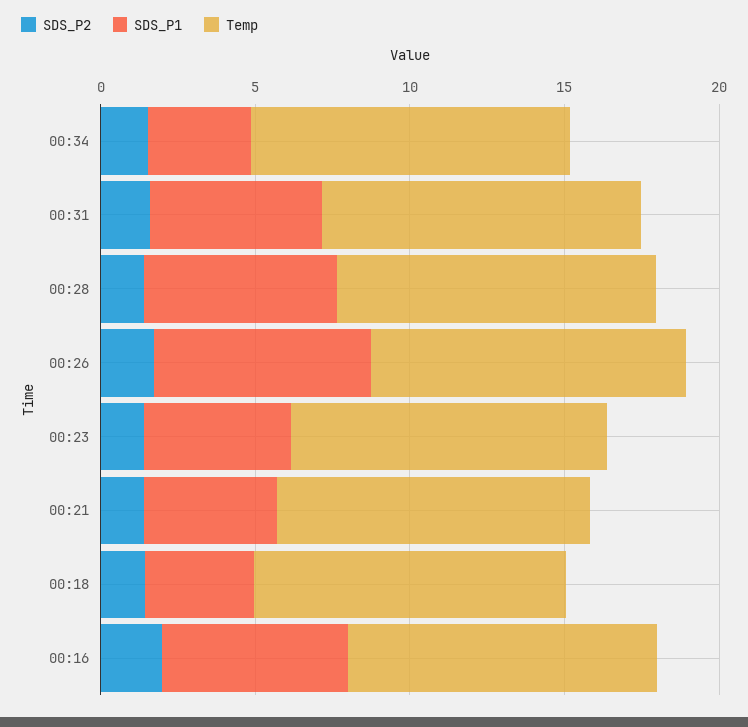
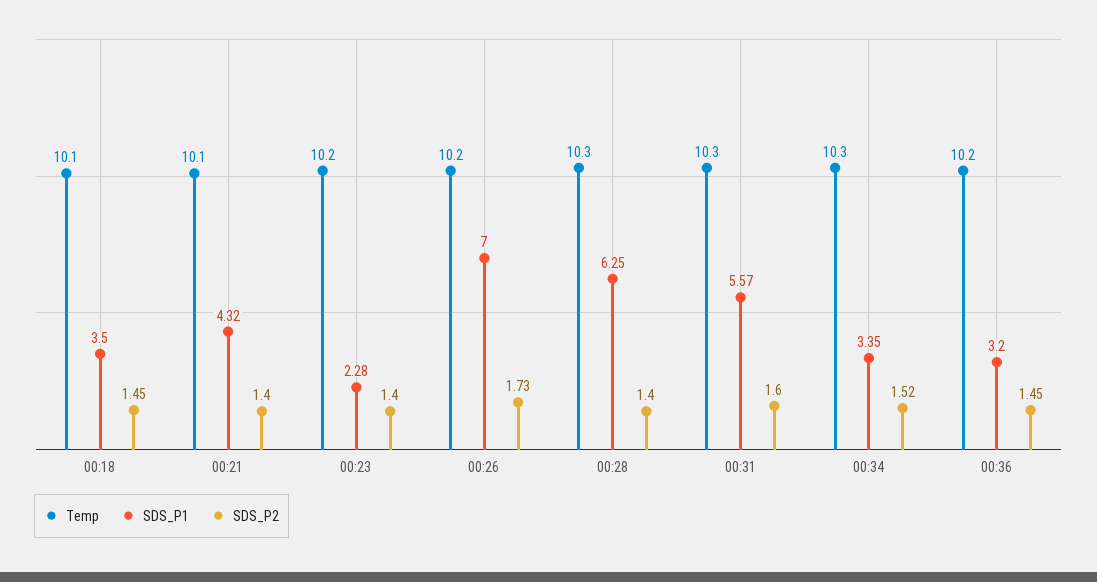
SDS_P1, 00:23: 5 -> 2.28
SDS_P2, 00:16: 2 -> none
SDS_P1, 00:16: 6 -> none
Temp, 00:16: 10 -> none
Temp, 00:36: none -> 10.2
SDS_P1, 00:36: none -> 3.2
SDS_P2, 00:36: none -> 1.45

